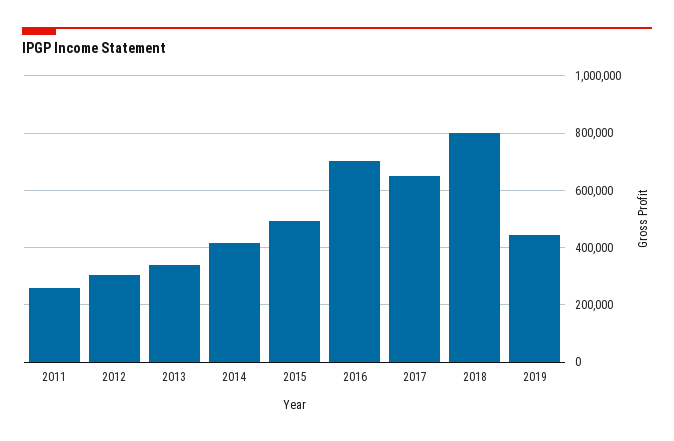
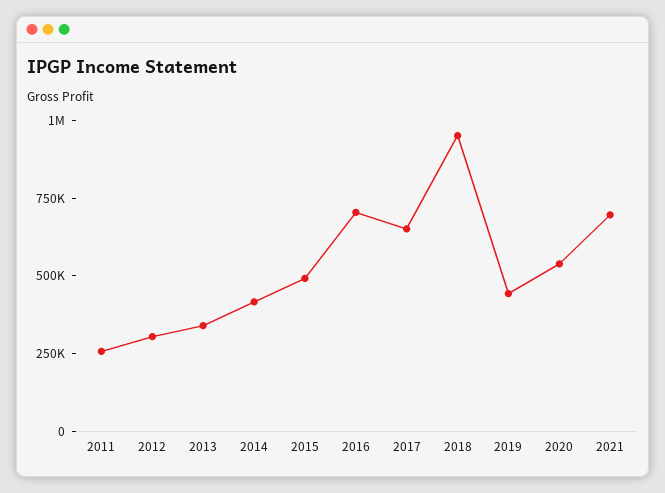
2018: 800000 -> 950000
2020: none -> 550000
2021: none -> 700000

